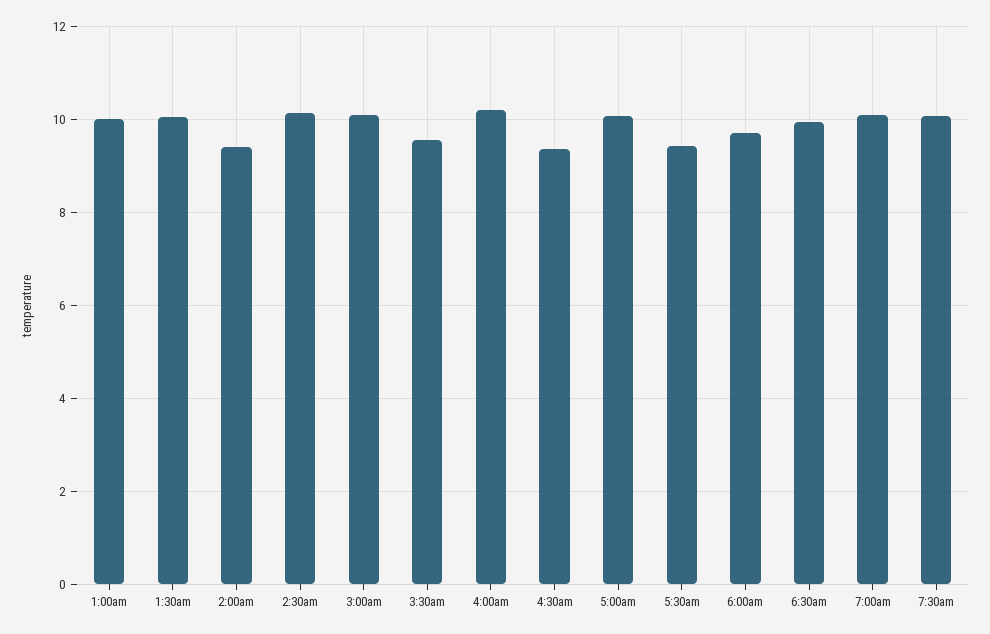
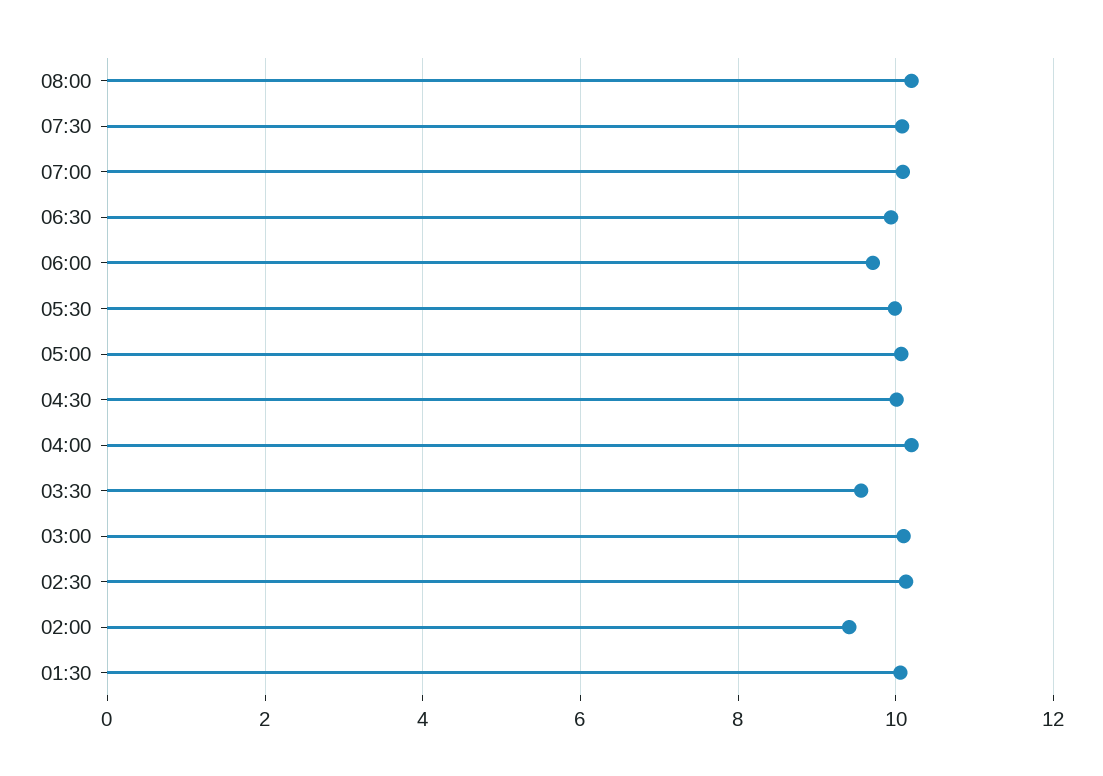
1:00am: 10 -> none
4:30am: 9.4 -> 10
5:30am: 9.4 -> 10
08:00: none -> 10.2

